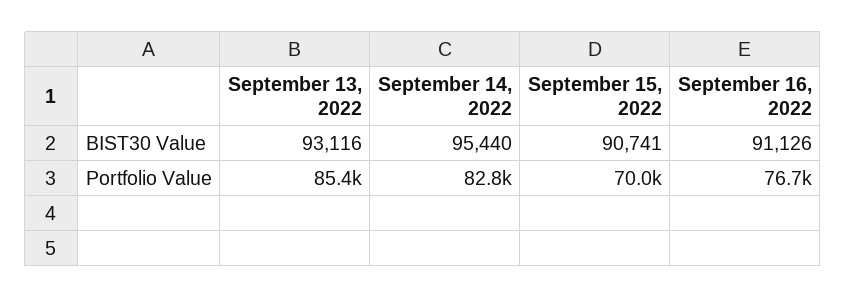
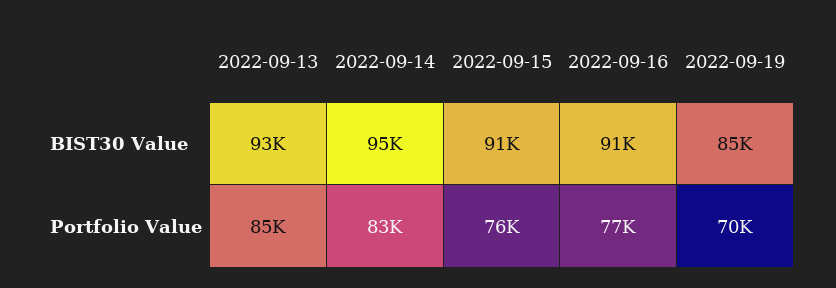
September 15, 2022, Portfolio Value: 70000 -> 76000
2022-09-19, BIST30 Value: none -> 85000
2022-09-19, Portfolio Value: none -> 70000

